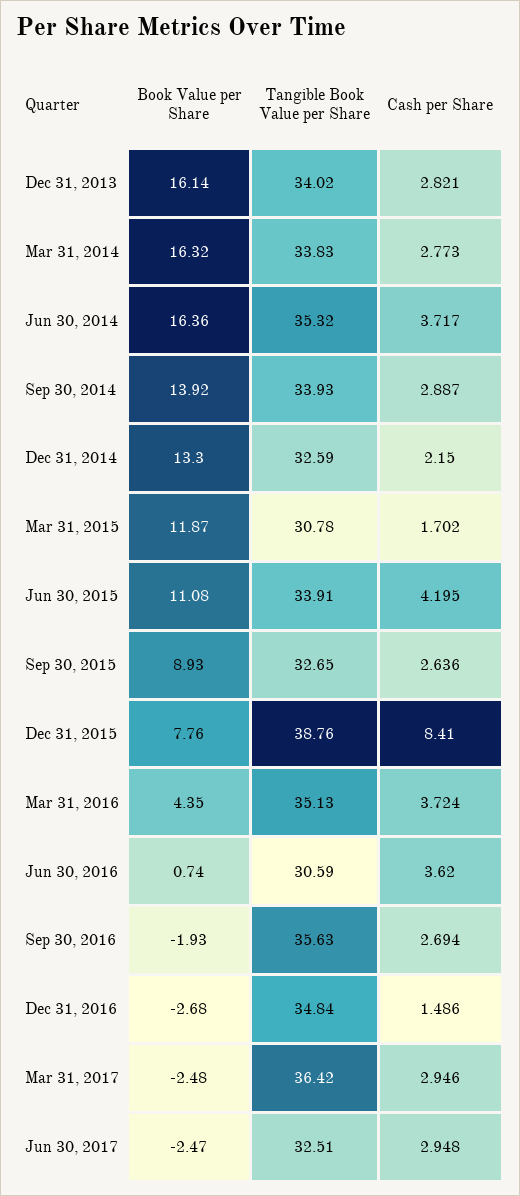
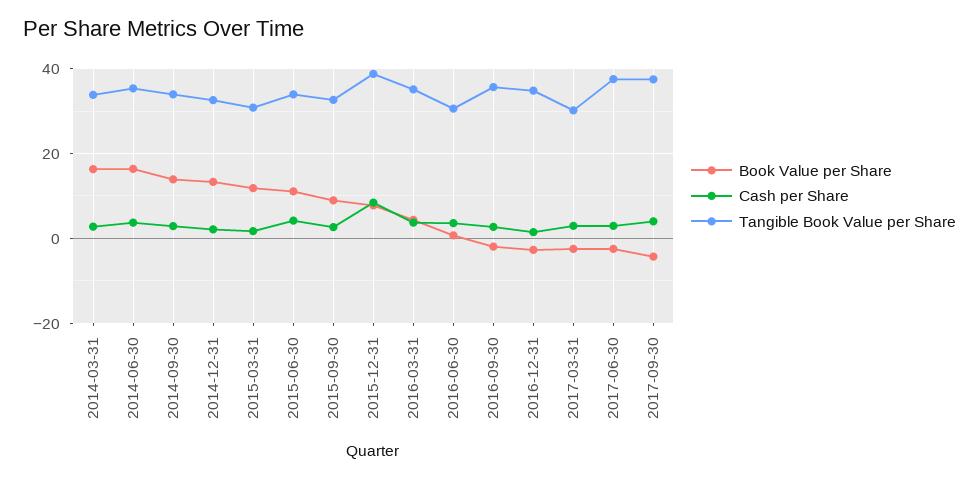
Book Value per Share, Dec 31, 2013: 16.14 -> none
Tangible Book Value per Share, Dec 31, 2013: 34.02 -> none
Cash per Share, Dec 31, 2013: 2.821 -> none
Tangible Book Value per Share, Mar 31, 2017: 36.42 -> 30
Tangible Book Value per Share, Jun 30, 2017: 32.51 -> 38
Book Value per Share, 2017-09-30: none -> -4
Cash per Share, 2017-09-30: none -> 4
Tangible Book Value per Share, 2017-09-30: none -> 38

